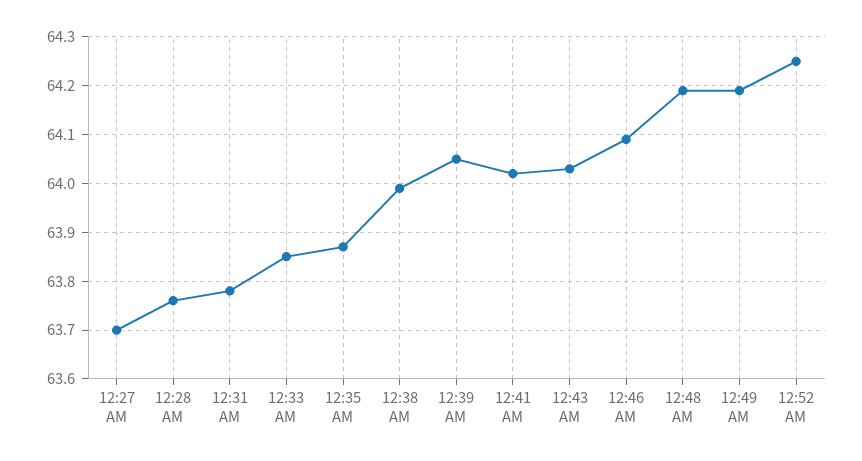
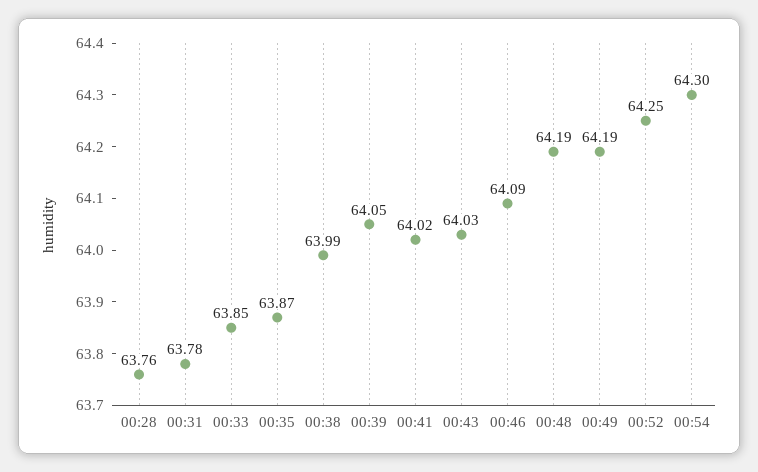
12:27 AM: 63.7 -> none
00:54: none -> 64.3

